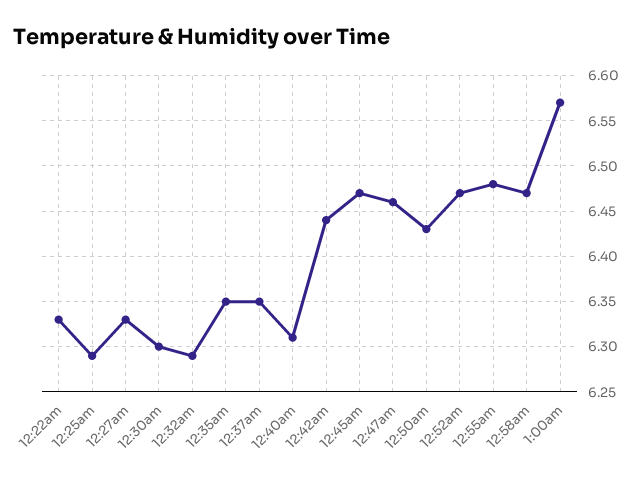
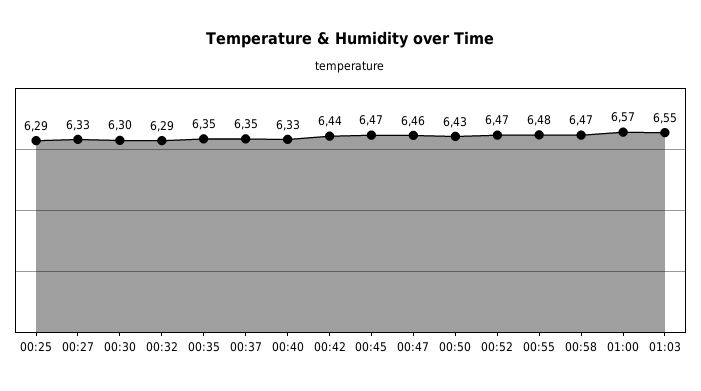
12:22am: 6.33 -> none
12:40am: 6.31 -> 6.33
01:03: none -> 6.55

